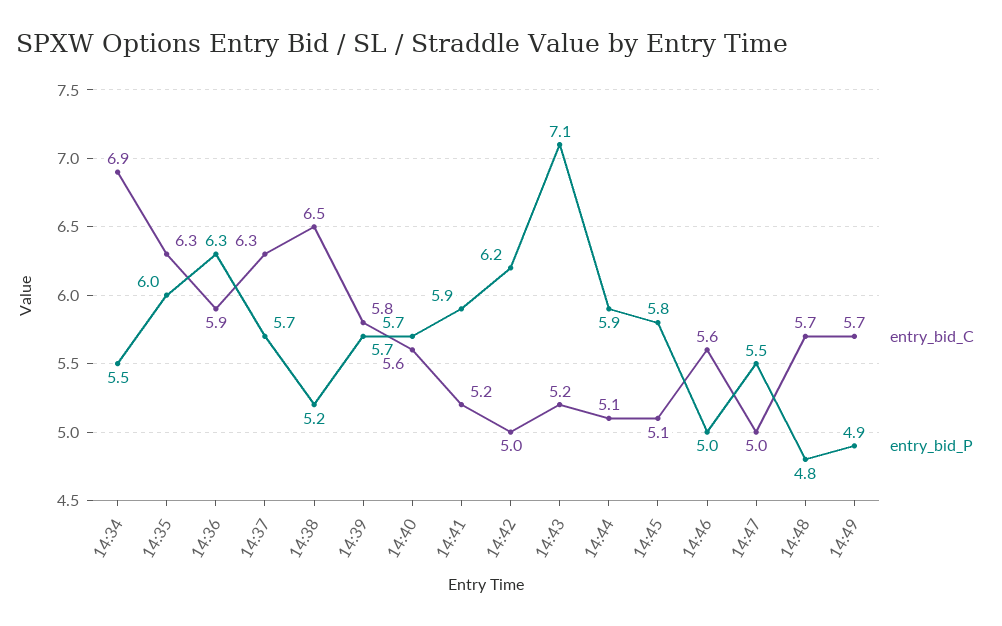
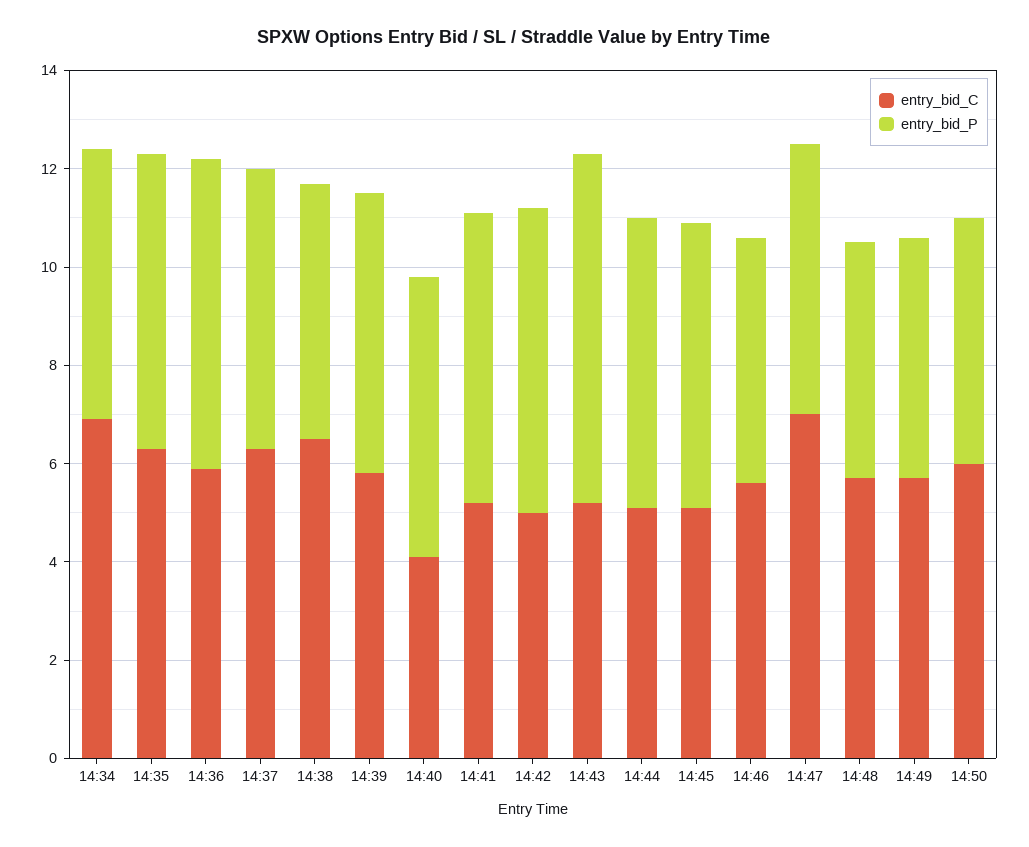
entry_bid_C, 14:40: 5.6 -> 4
entry_bid_C, 14:47: 5 -> 7
entry_bid_C, 14:50: none -> 6
entry_bid_P, 14:50: none -> 5

